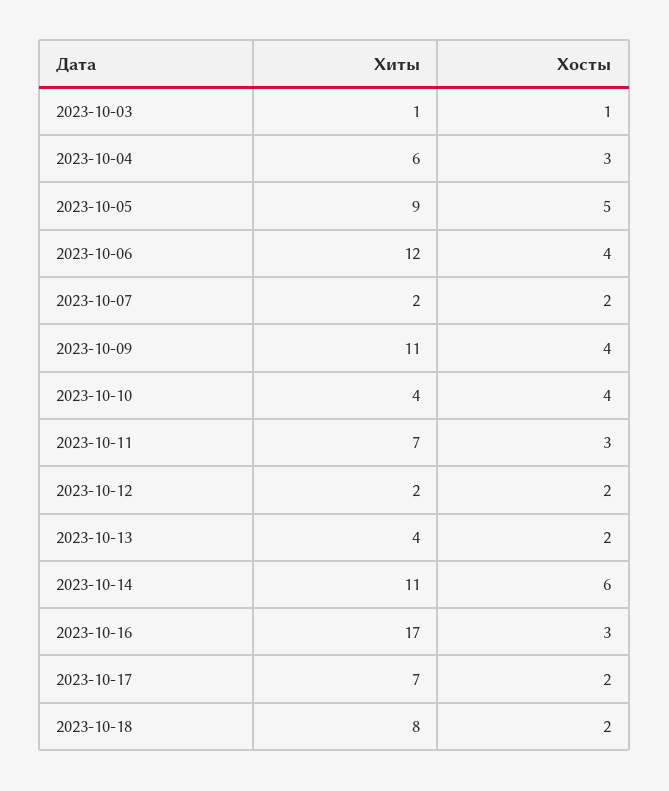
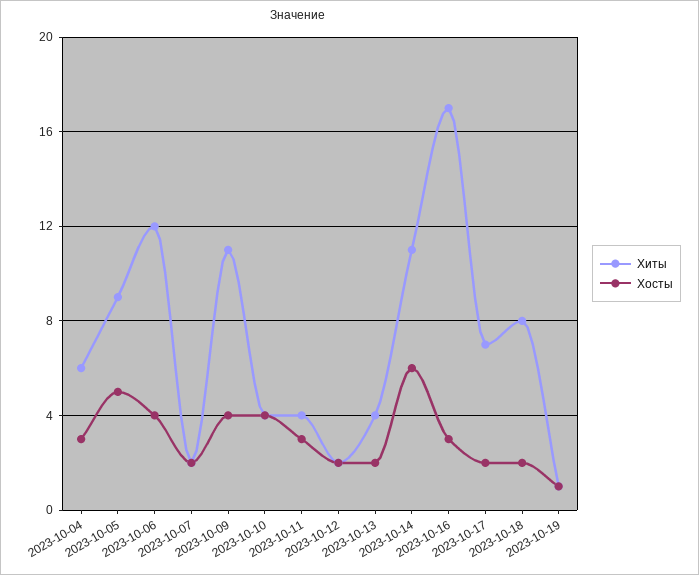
Хиты, 2023-10-03: 1 -> none
Хосты, 2023-10-03: 1 -> none
Хиты, 2023-10-11: 7 -> 4
Хиты, 2023-10-19: none -> 1
Хосты, 2023-10-19: none -> 1

